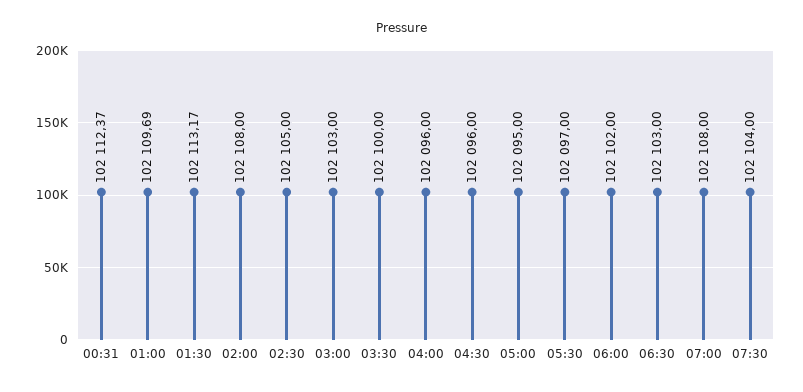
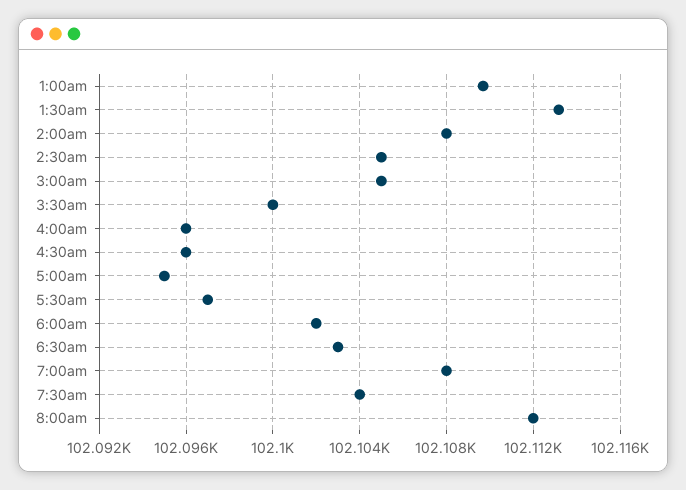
00:31: 102112.37 -> none
03:00: 102103 -> 102105
8:00am: none -> 102112

